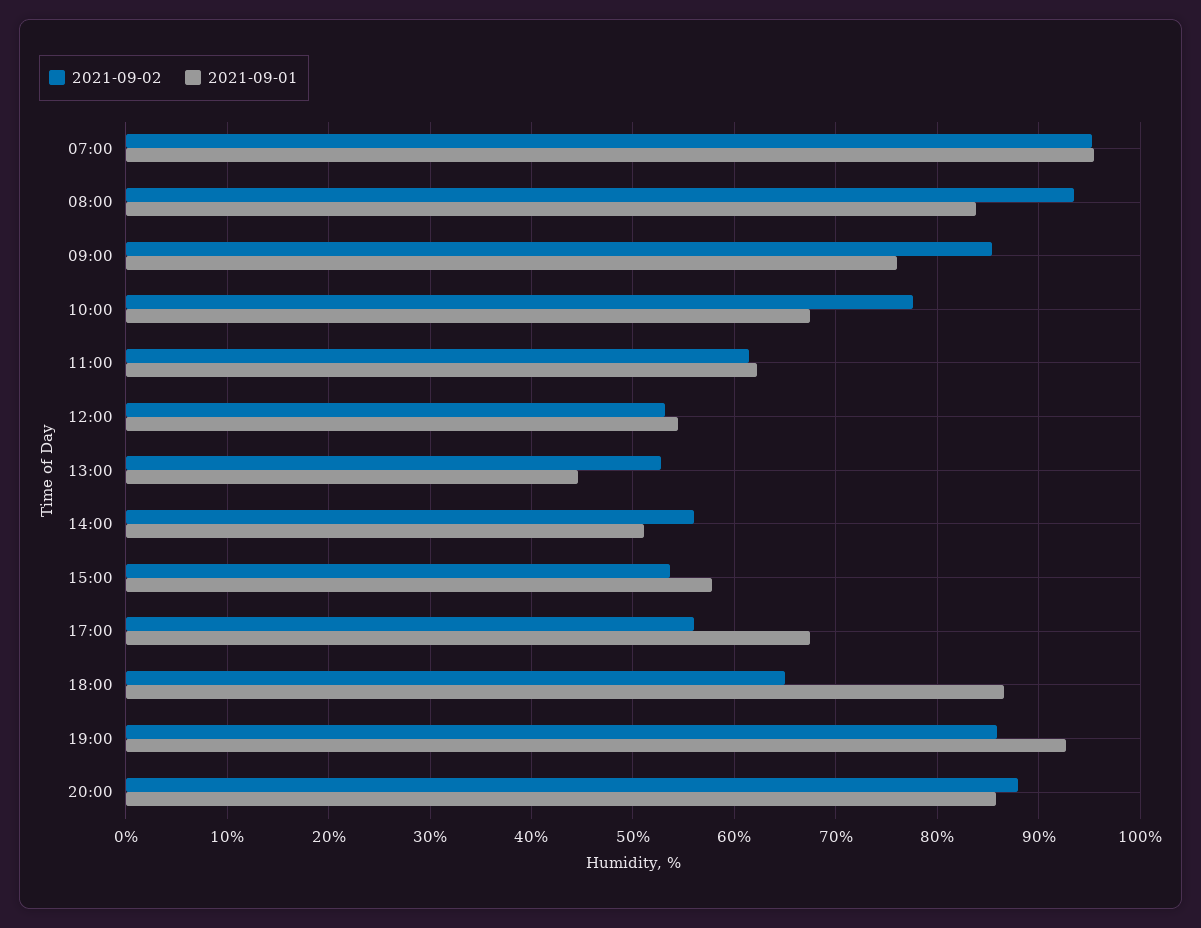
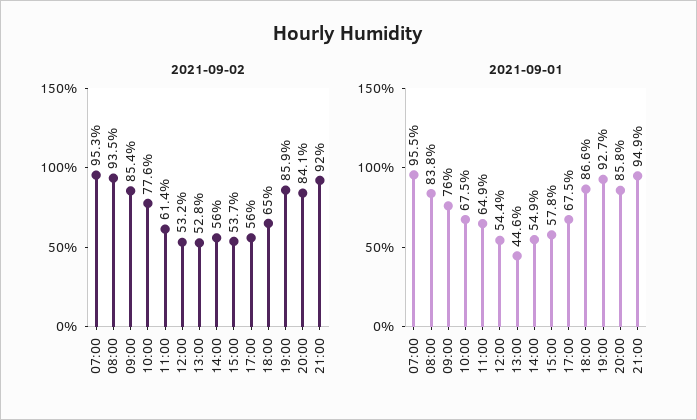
2021-09-01, 11:00: 62 -> 64.9
2021-09-01, 14:00: 51 -> 54.9
2021-09-02, 20:00: 88 -> 84.1
2021-09-02, 21:00: none -> 92
2021-09-01, 21:00: none -> 94.9

